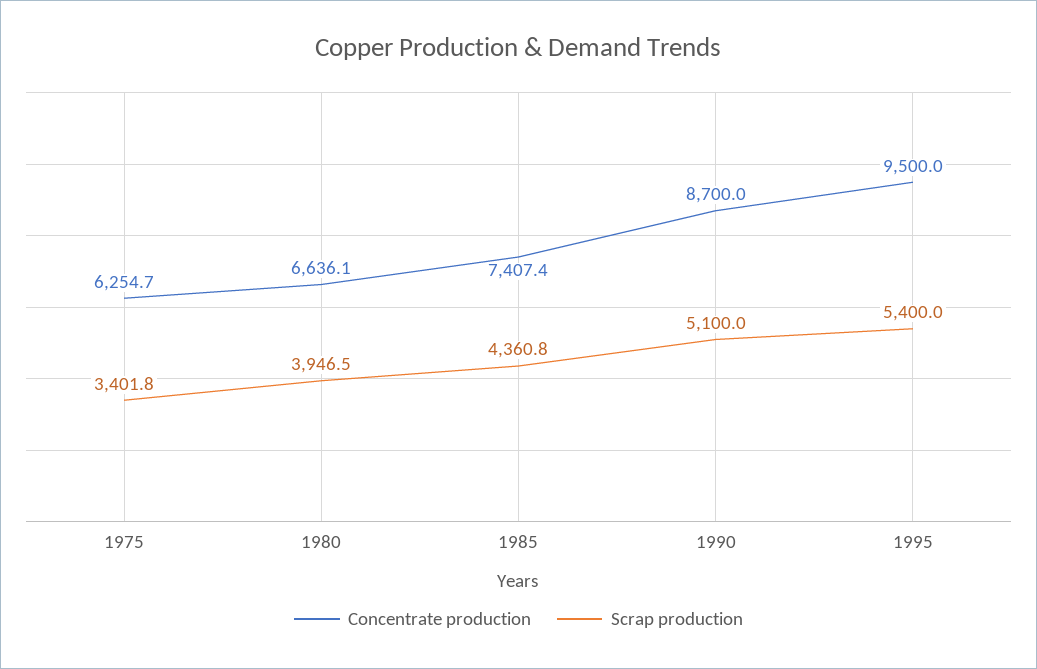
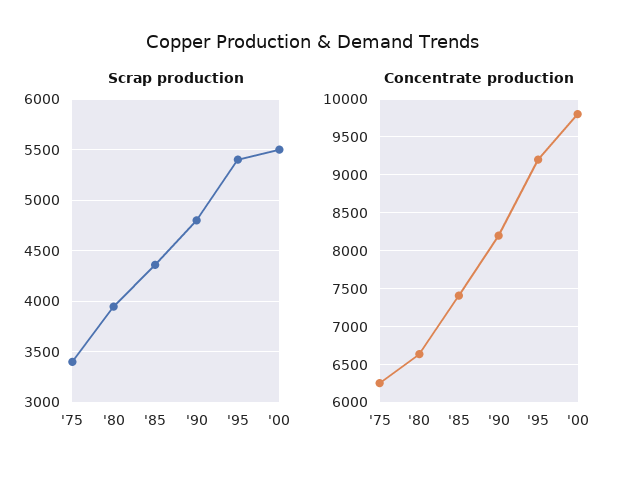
Concentrate production, 1990: 8700 -> 8200
Scrap production, 1990: 5100 -> 4800
Concentrate production, 1995: 9500 -> 9200
Scrap production, '00: none -> 5500
Concentrate production, '00: none -> 9800

